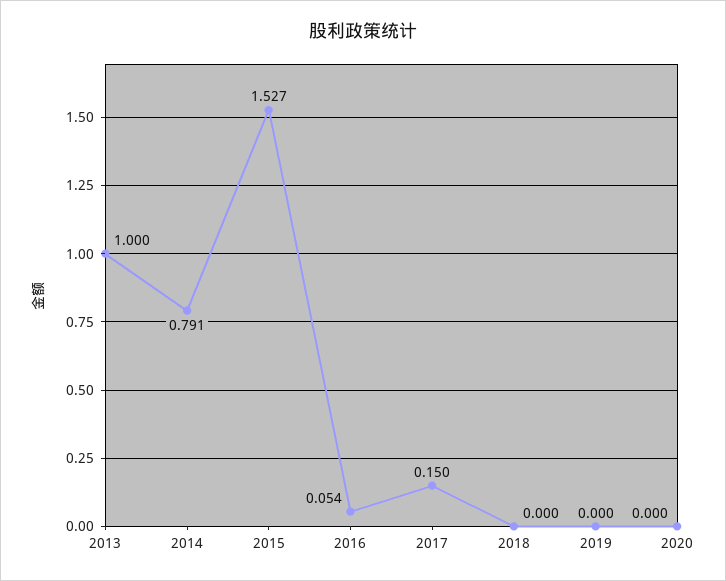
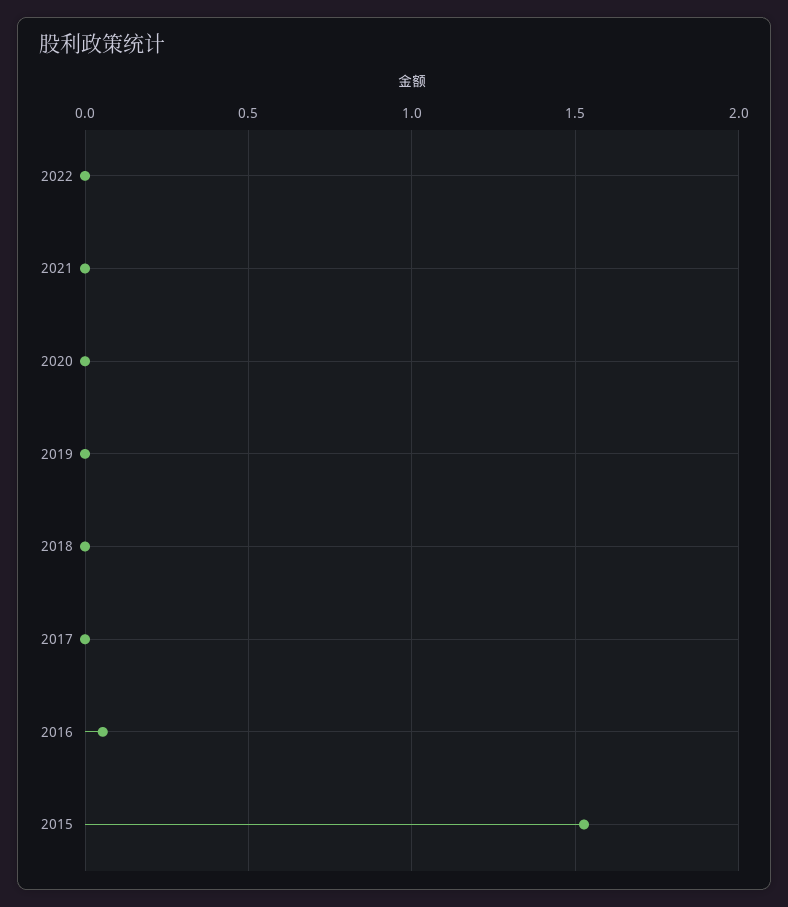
2013: 1 -> none
2014: 0.791 -> none
2017: 0.15 -> 0
2022: none -> 0
2021: none -> 0

